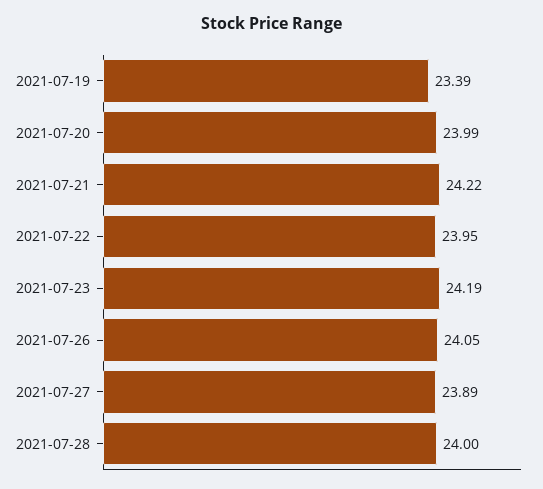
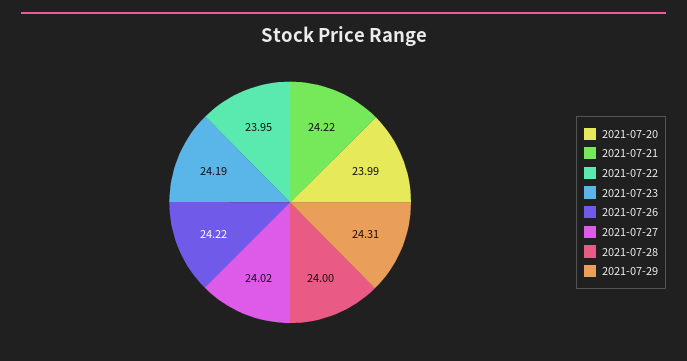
2021-07-19: 23.39 -> none
2021-07-26: 24.05 -> 24.22
2021-07-27: 23.89 -> 24.02
2021-07-29: none -> 24.31

